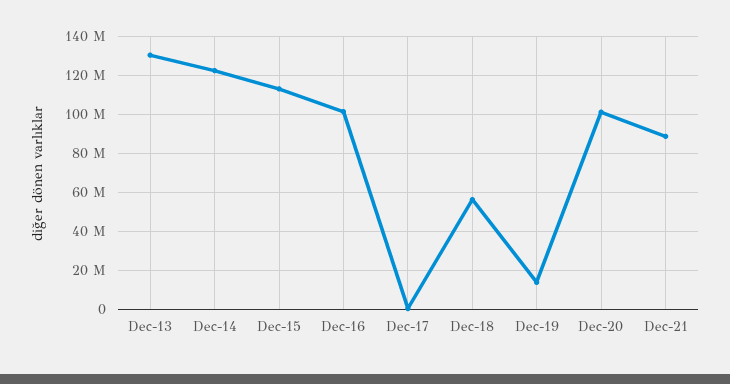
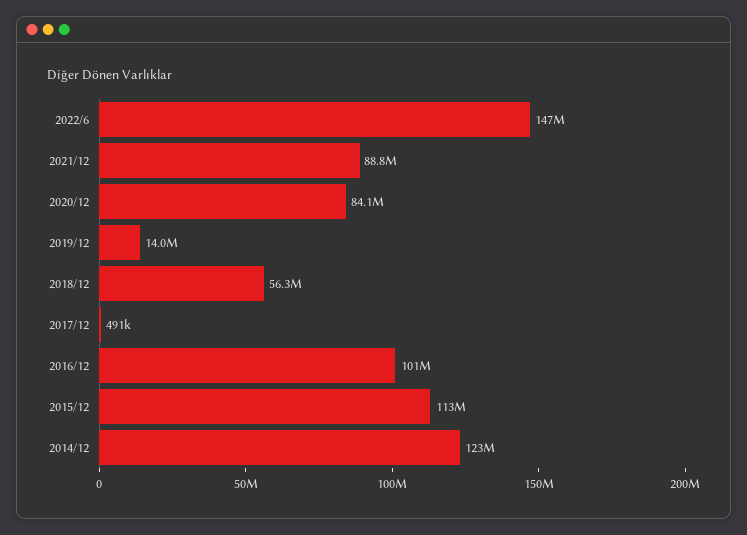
Dec-13: 130000000 -> none
Dec-20: 100000000 -> 84100000
2022/6: none -> 147000000

